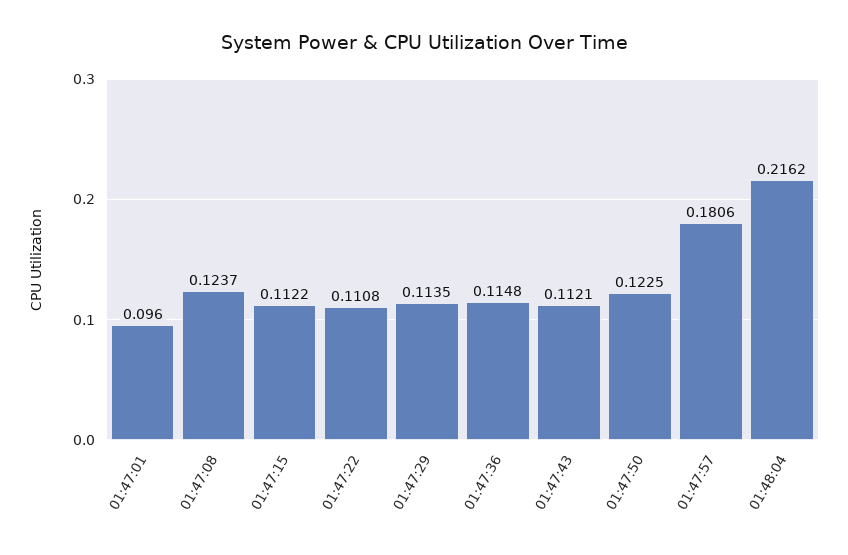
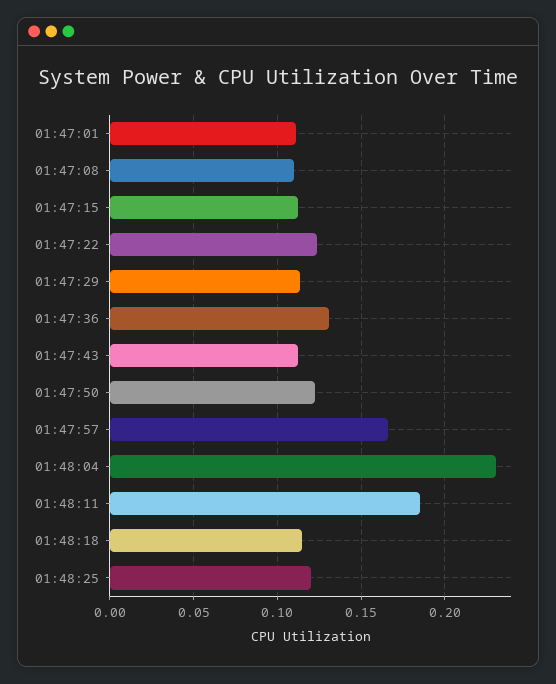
01:47:01: 0.096 -> 0.11
01:47:08: 0.1237 -> 0.11
01:47:22: 0.1108 -> 0.125
01:47:36: 0.1148 -> 0.13
01:47:57: 0.1806 -> 0.165
01:48:04: 0.2162 -> 0.23
01:48:11: none -> 0.185
01:48:18: none -> 0.115
01:48:25: none -> 0.12

